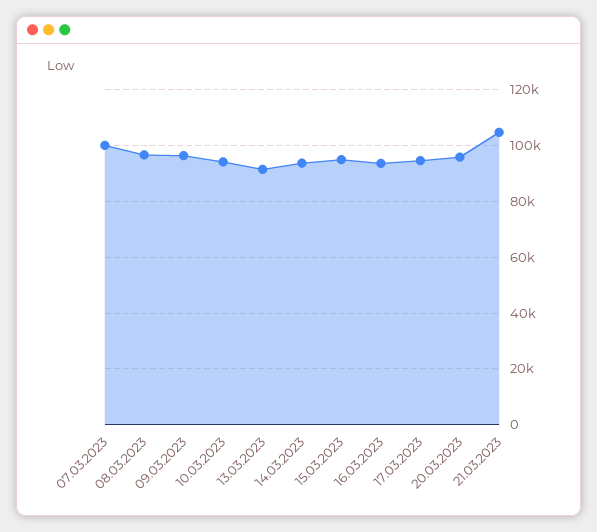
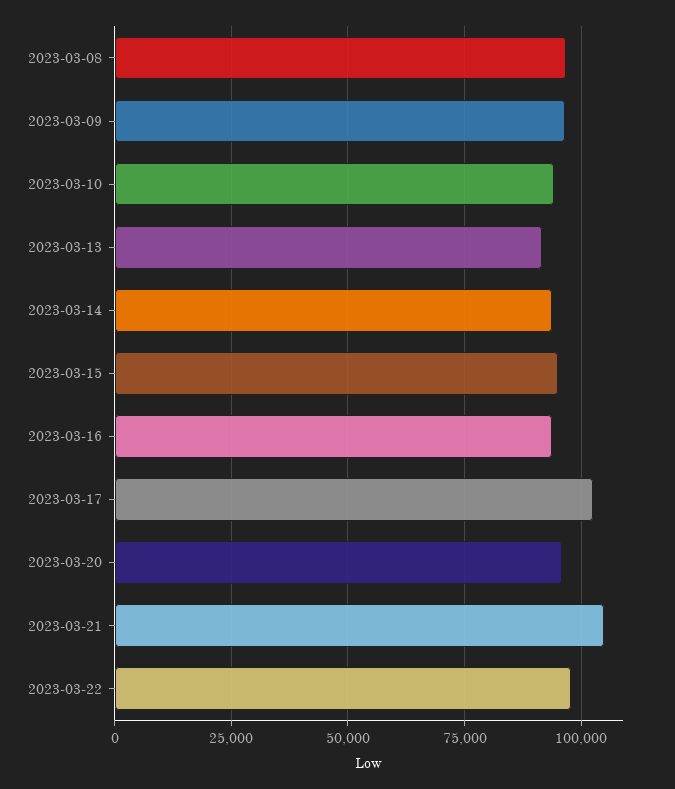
07.03.2023: 100000 -> none
17.03.2023: 95000 -> 102500
2023-03-22: none -> 97500

